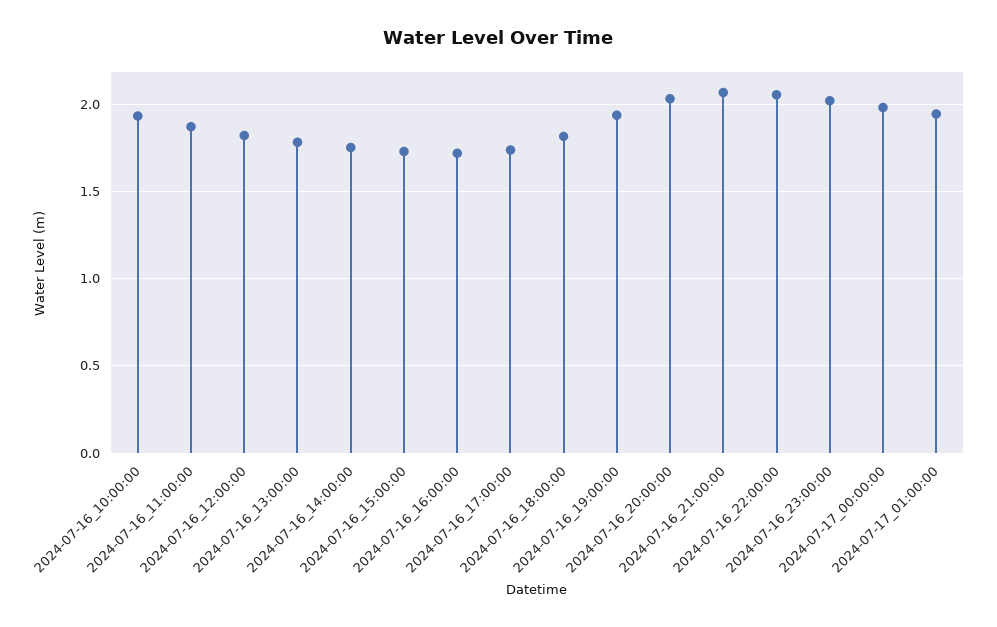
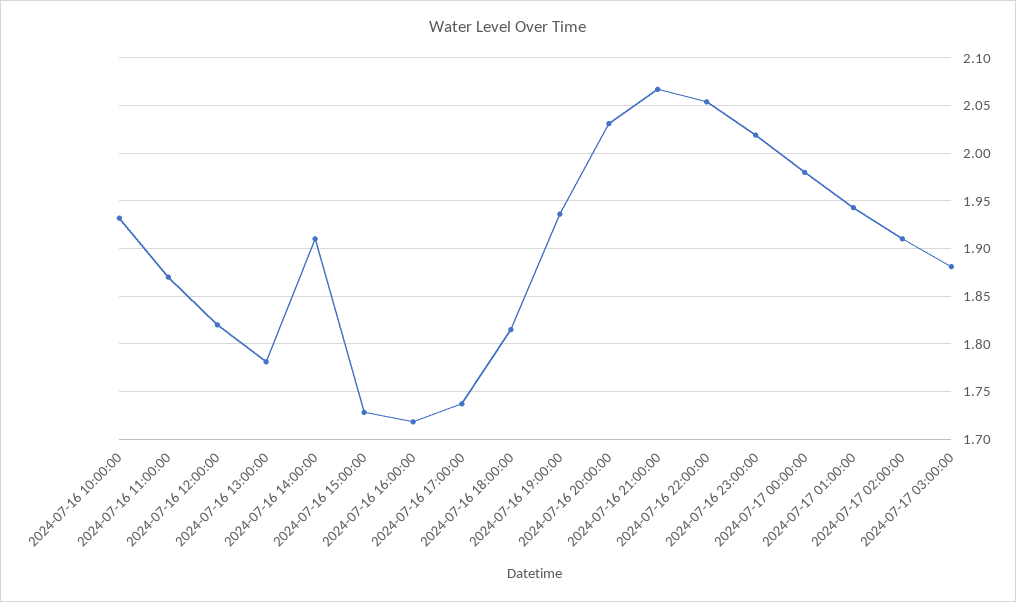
2024-07-16_14:00:00: 1.75 -> 1.91
2024-07-17 02:00:00: none -> 1.91
2024-07-17 03:00:00: none -> 1.88

